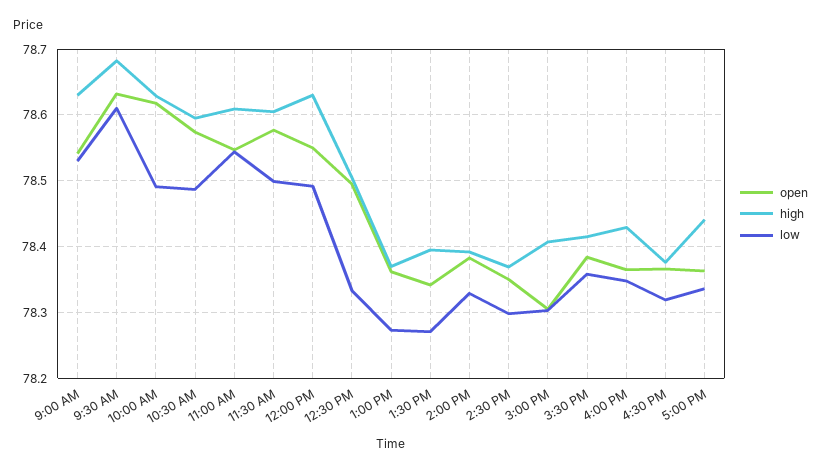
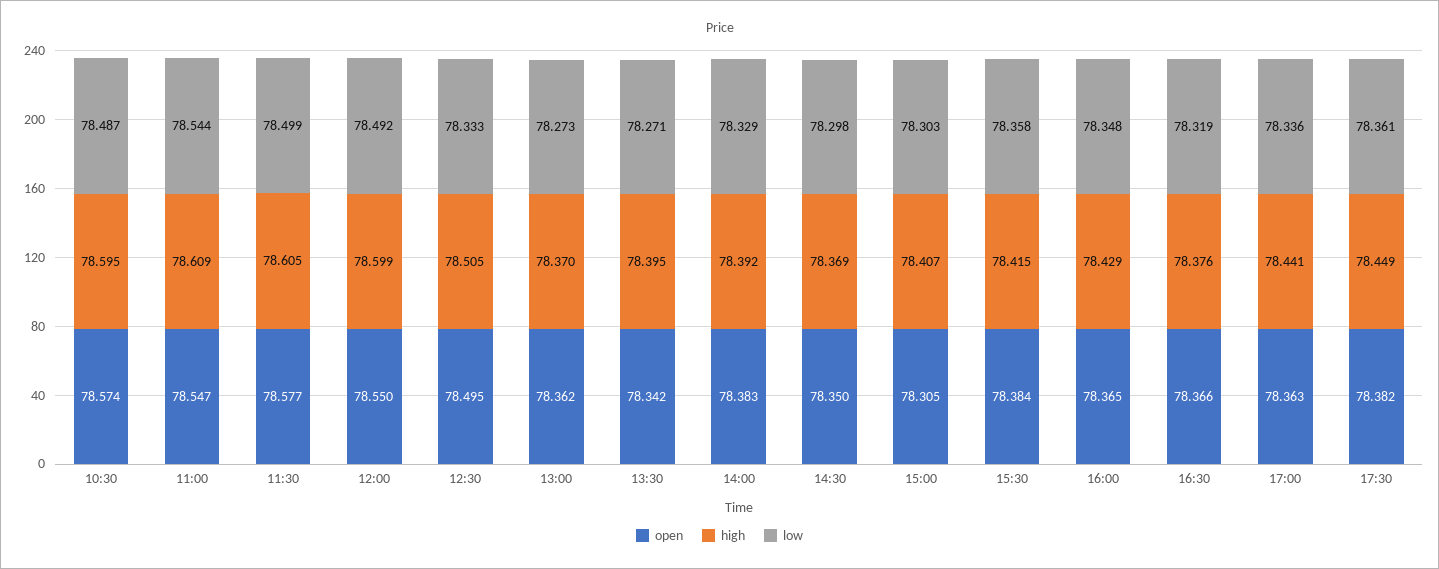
open, 9:00 AM: 78.54 -> none
high, 9:00 AM: 78.63 -> none
low, 9:00 AM: 78.53 -> none
open, 9:30 AM: 78.63 -> none
high, 9:30 AM: 78.68 -> none
low, 9:30 AM: 78.61 -> none
open, 10:00 AM: 78.62 -> none
high, 10:00 AM: 78.63 -> none
low, 10:00 AM: 78.49 -> none
high, 12:00 PM: 78.63 -> 78.599
open, 17:30: none -> 78.382
high, 17:30: none -> 78.449
low, 17:30: none -> 78.361

